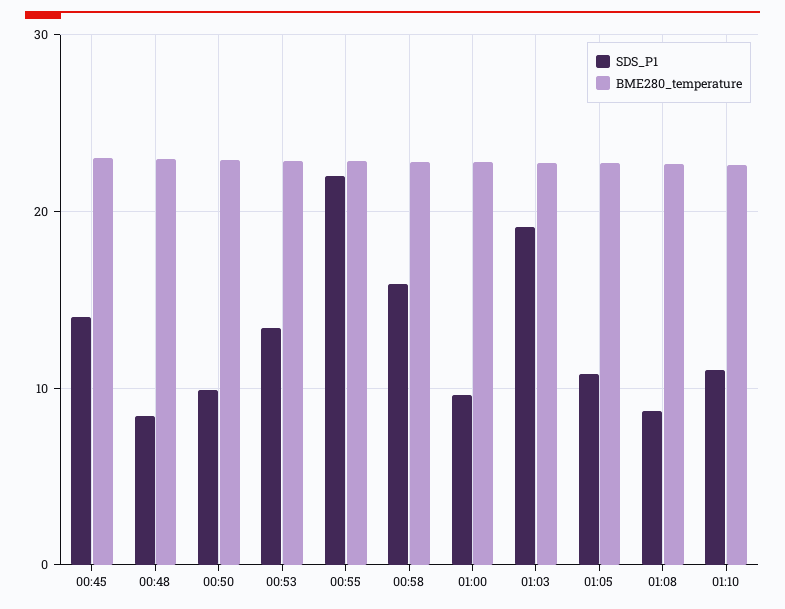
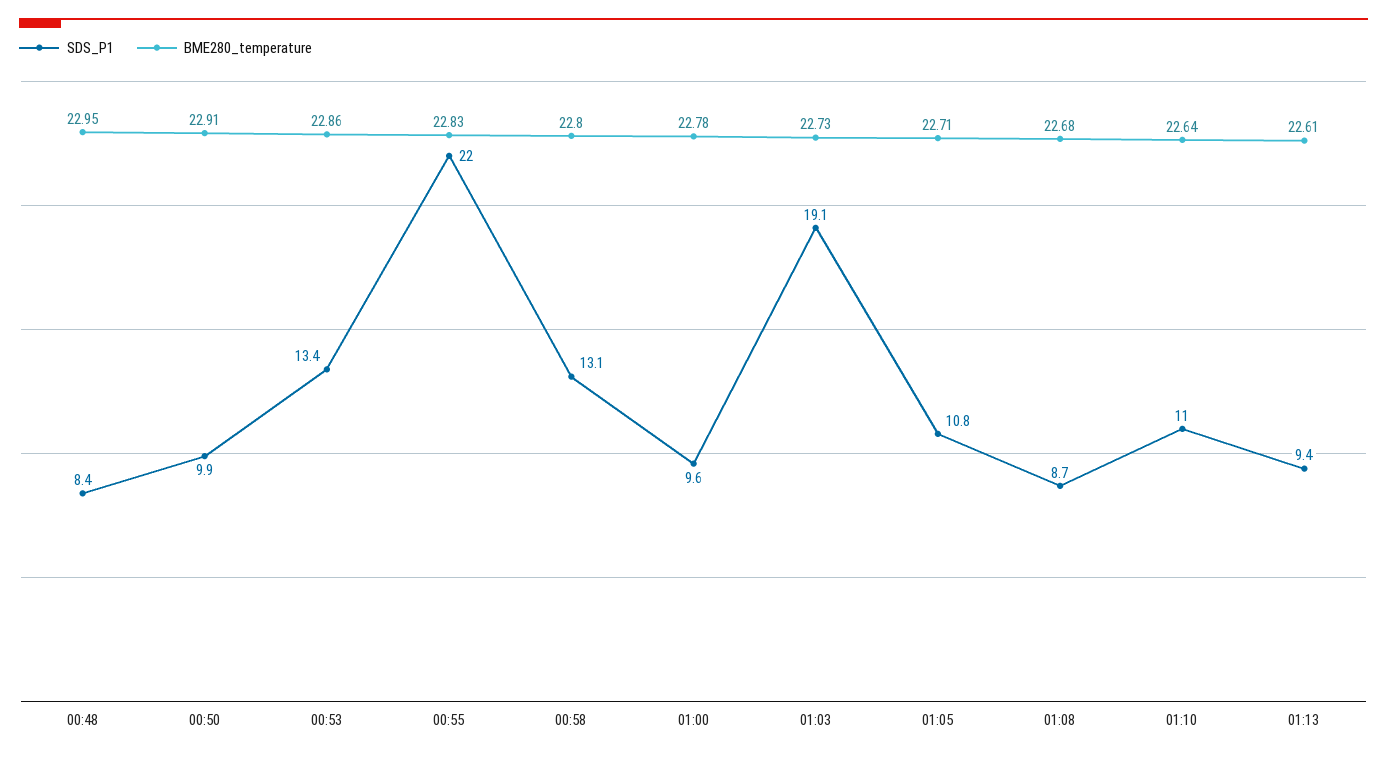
SDS_P1, 00:45: 14 -> none
BME280_temperature, 00:45: 23 -> none
SDS_P1, 00:58: 16 -> 13.1
SDS_P1, 01:13: none -> 9.4
BME280_temperature, 01:13: none -> 22.61

